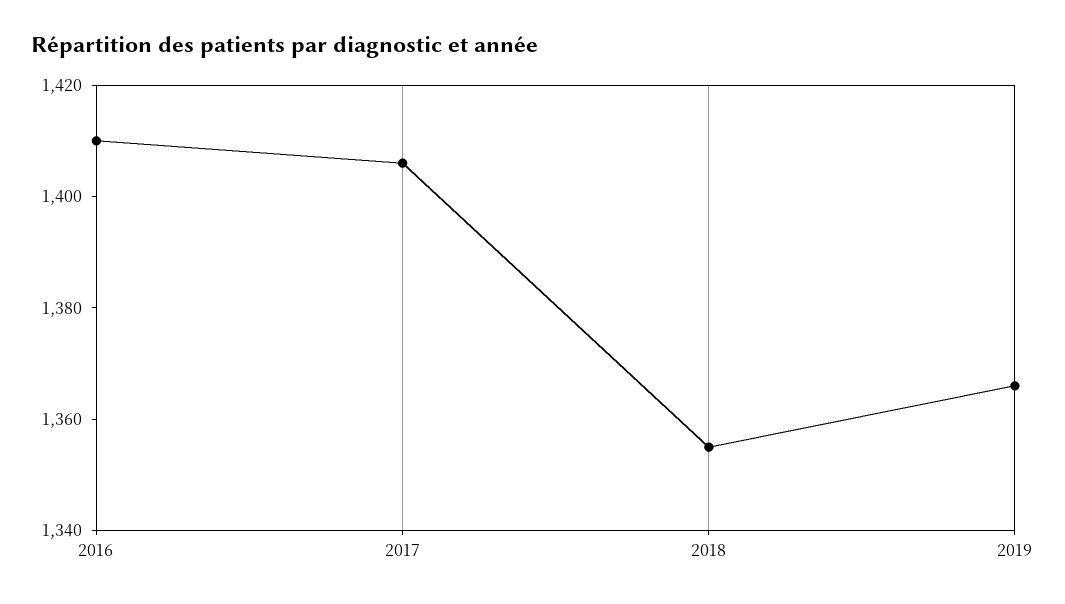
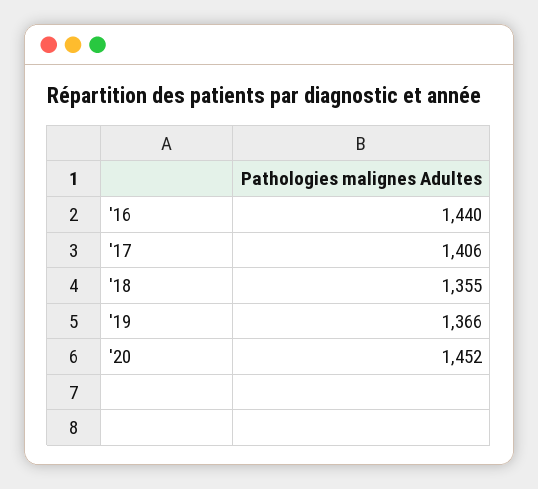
2016: 1410 -> 1440
'20: none -> 1452

